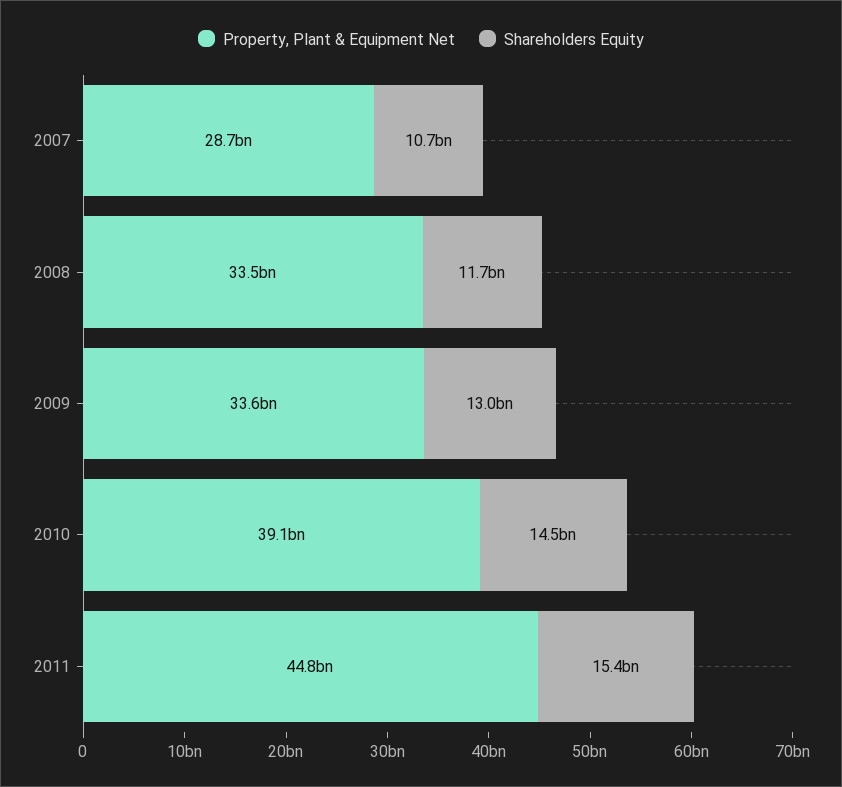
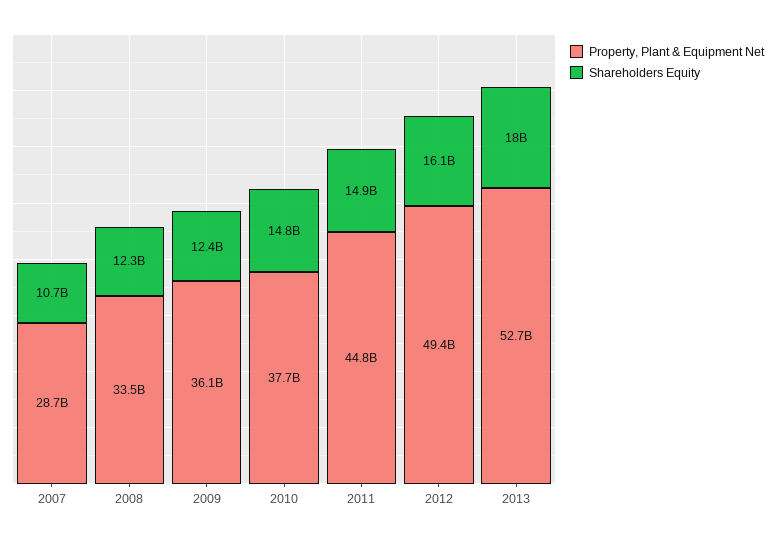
Shareholders Equity, 2008: 11700000000 -> 12300000000
Property, Plant & Equipment Net, 2009: 33600000000 -> 36100000000
Shareholders Equity, 2009: 13000000000 -> 12400000000
Property, Plant & Equipment Net, 2010: 39100000000 -> 37700000000
Shareholders Equity, 2010: 14500000000 -> 14800000000
Shareholders Equity, 2011: 15400000000 -> 14900000000
Property, Plant & Equipment Net, 2012: none -> 49400000000
Shareholders Equity, 2012: none -> 16100000000
Property, Plant & Equipment Net, 2013: none -> 52700000000
Shareholders Equity, 2013: none -> 18000000000

